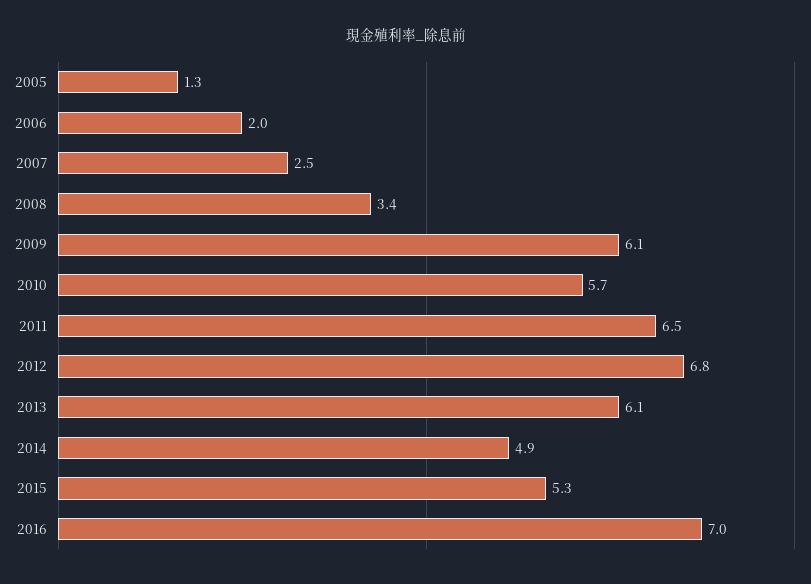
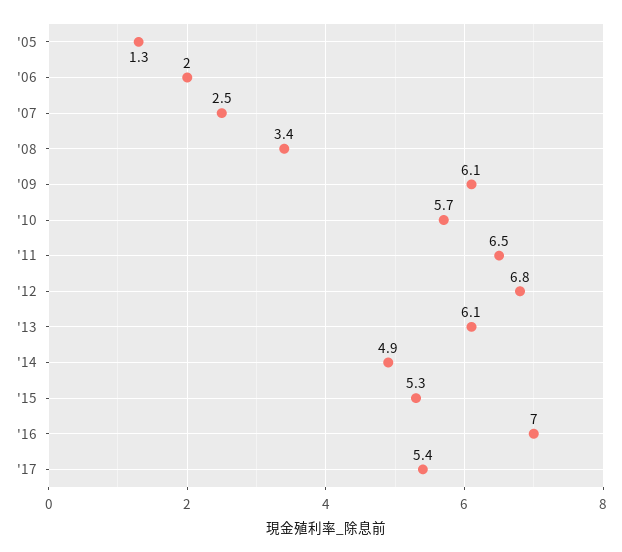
'17: none -> 5.4

